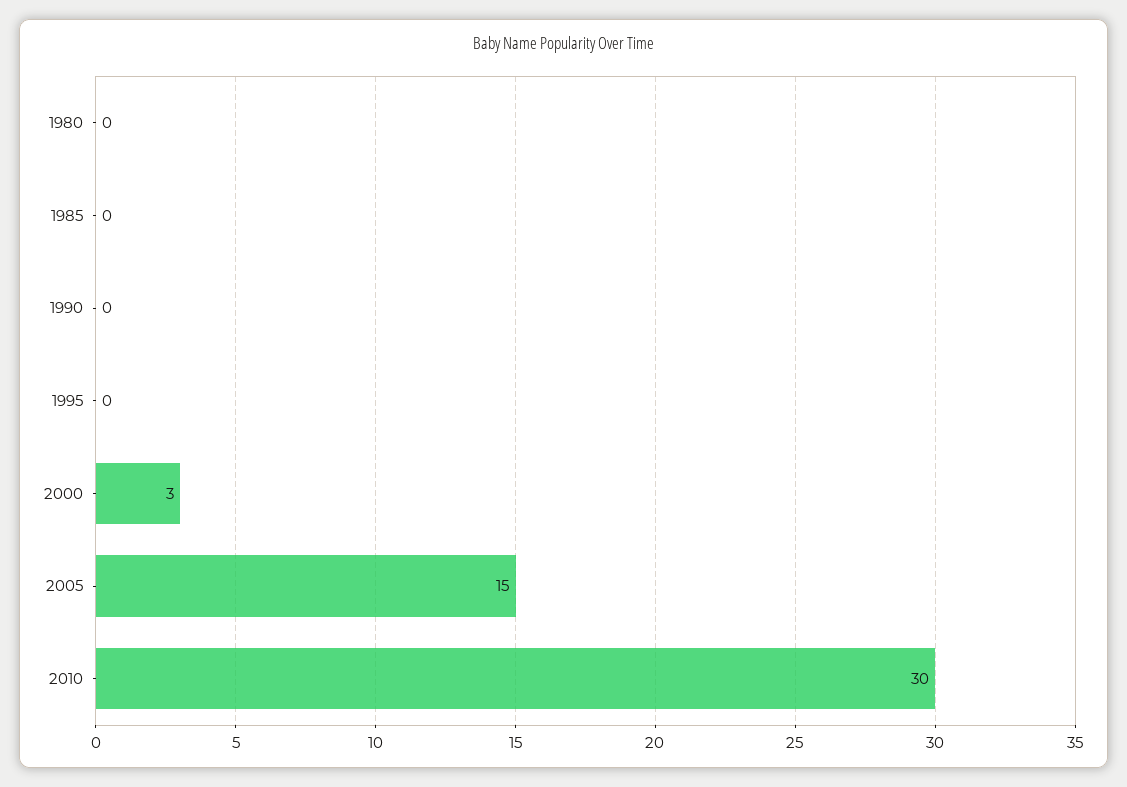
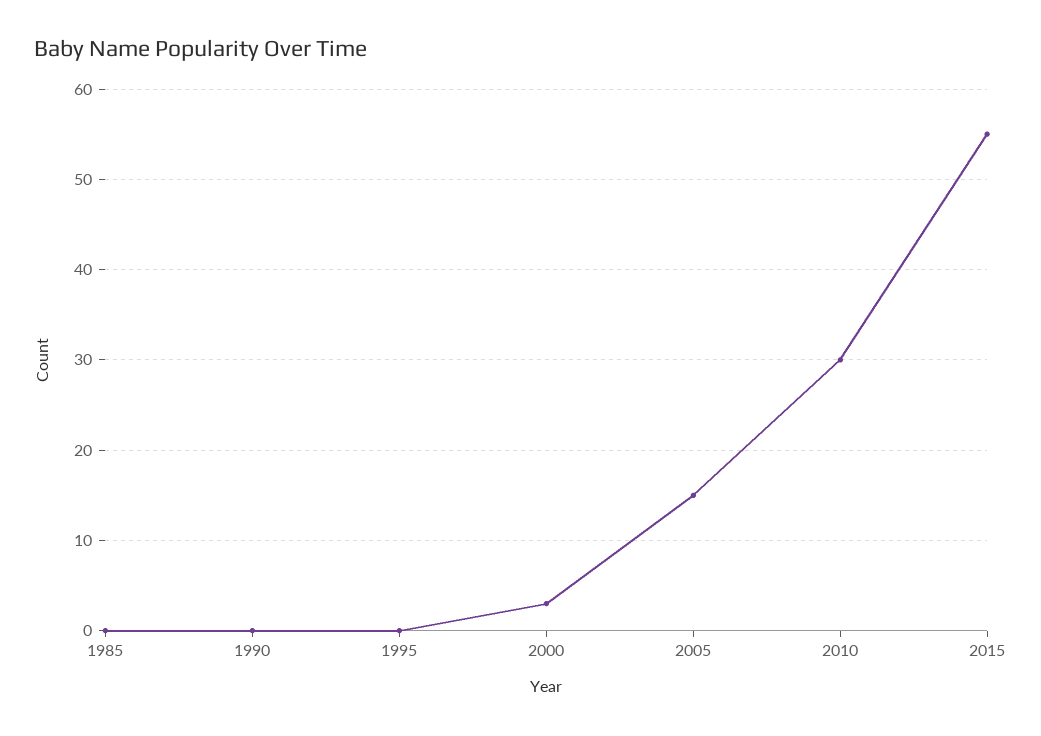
1980: 0 -> none
2015: none -> 55

